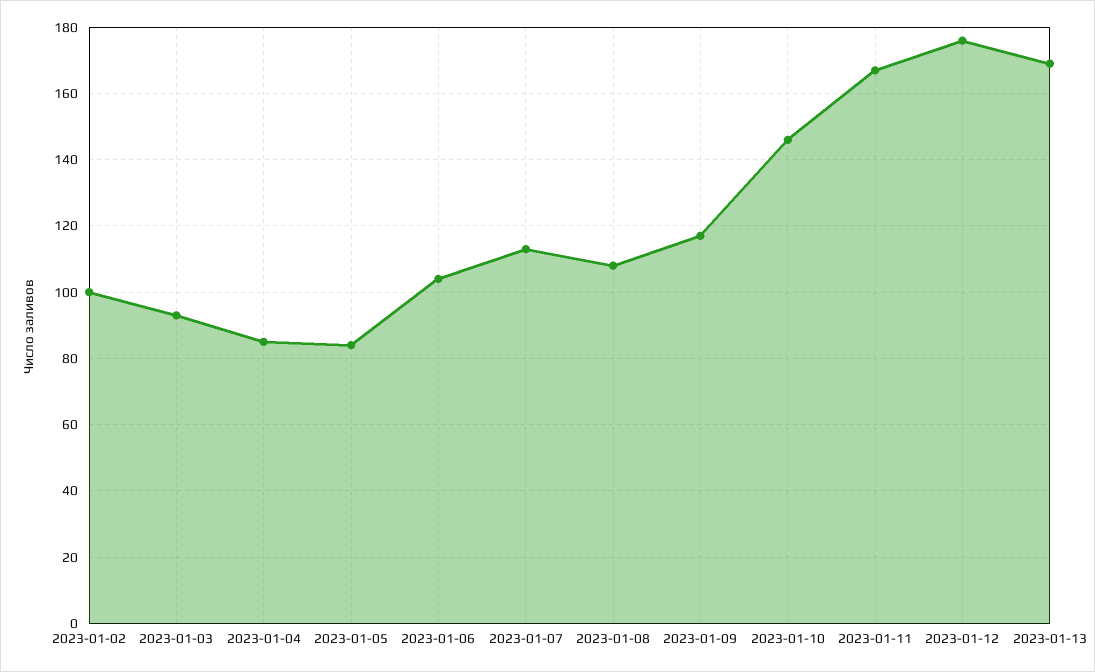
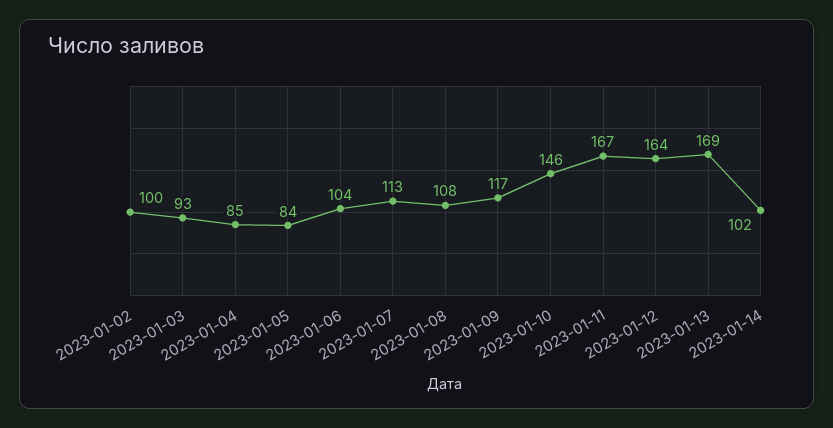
2023-01-12: 175 -> 164
2023-01-14: none -> 102

